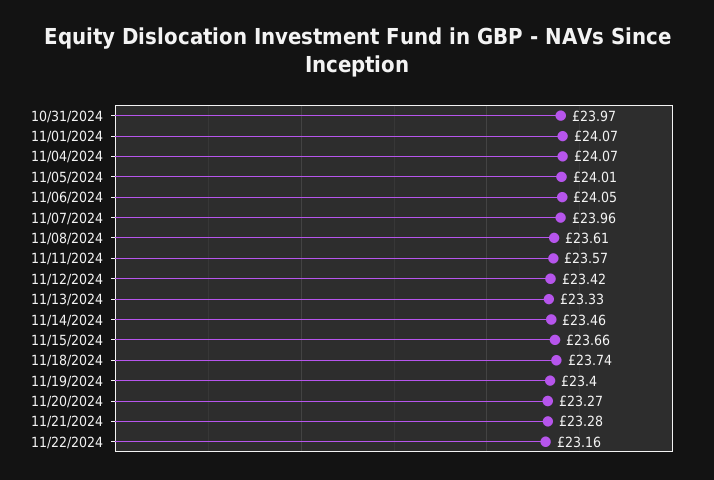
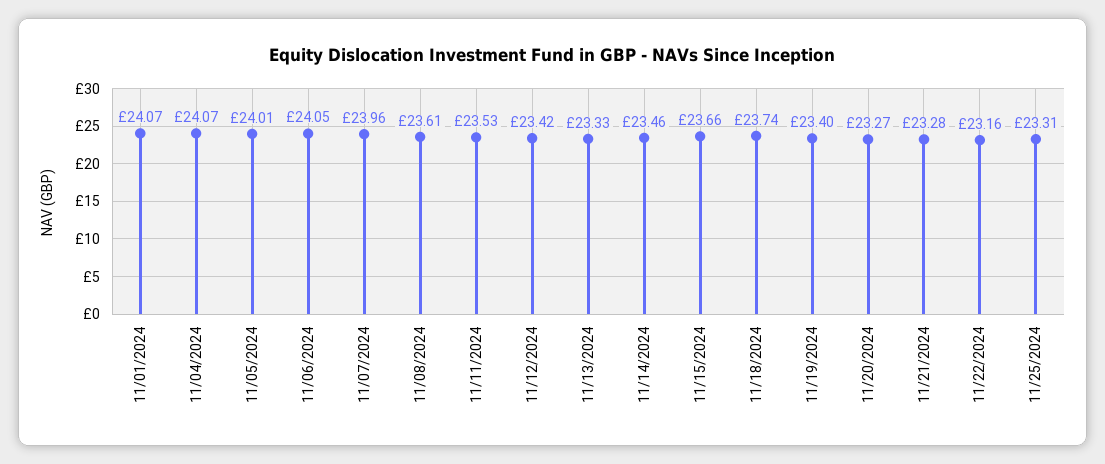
10/31/2024: 23.97 -> none
11/11/2024: 23.57 -> 23.53
11/25/2024: none -> 23.31

